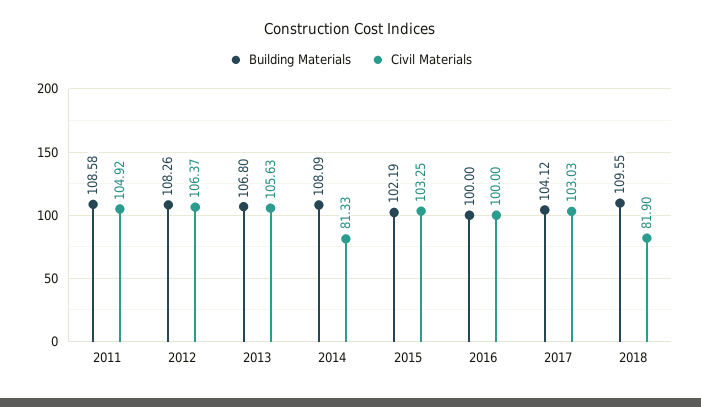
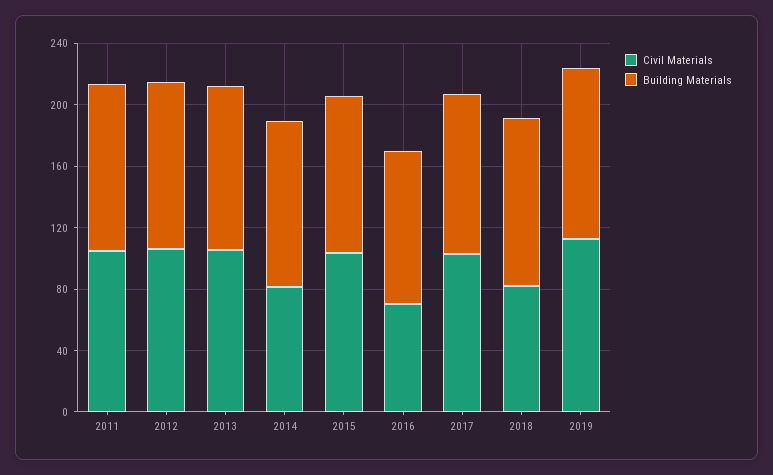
Civil Materials, 2016: 100 -> 70
Civil Materials, 2019: none -> 110
Building Materials, 2019: none -> 110

